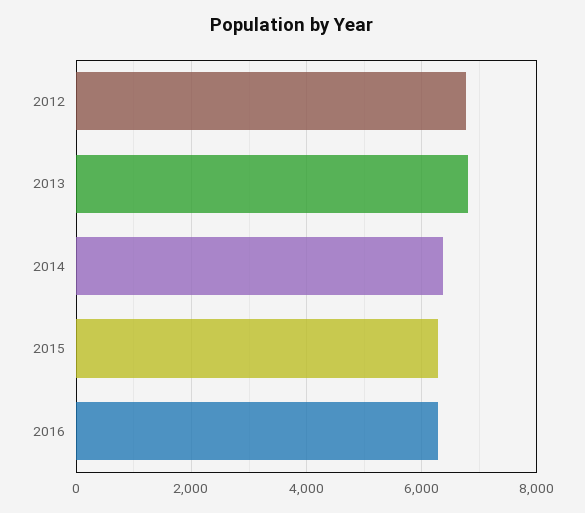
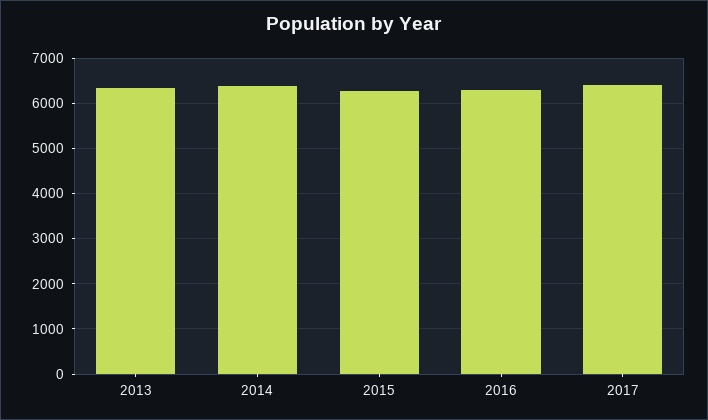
2012: 6800 -> none
2013: 6800 -> 6400
2017: none -> 6400

